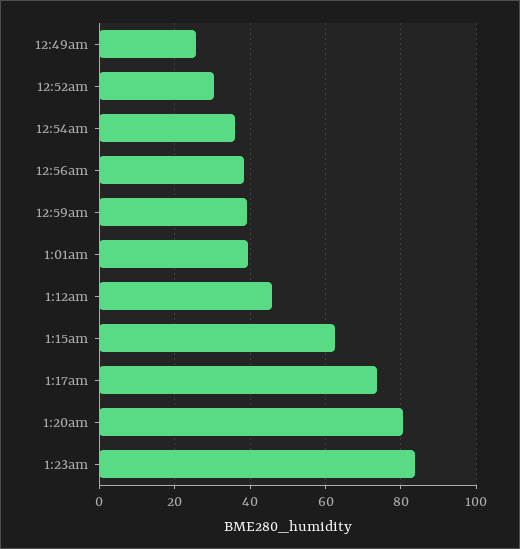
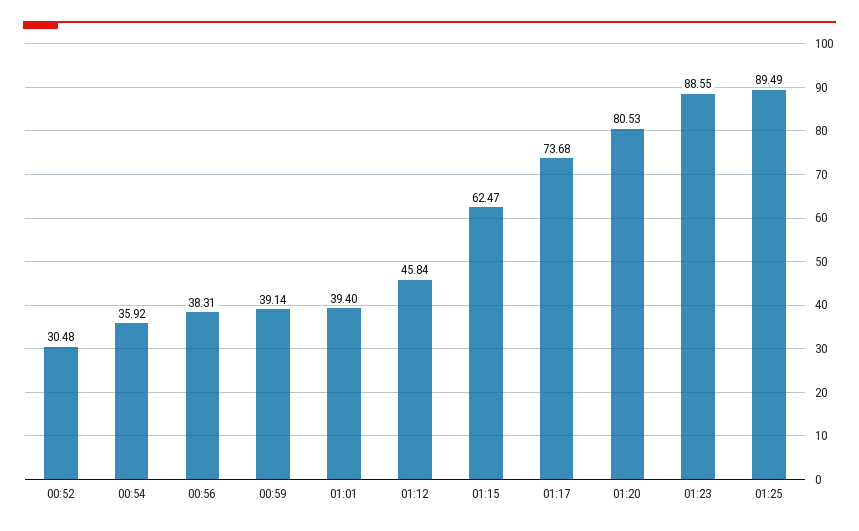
12:49am: 26 -> none
1:23am: 84 -> 88.55
01:25: none -> 89.49

